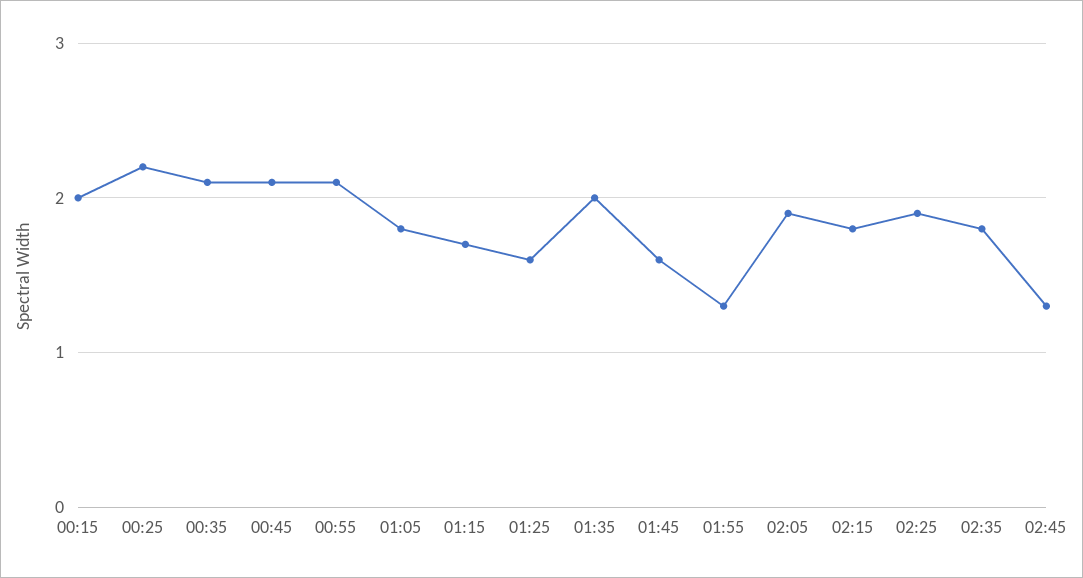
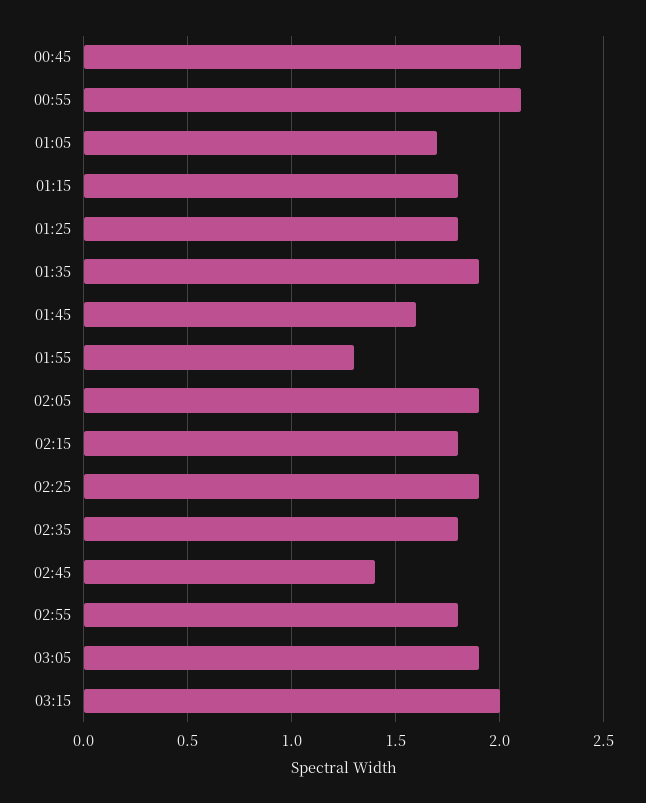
00:15: 2 -> none
00:25: 2.2 -> none
00:35: 2.1 -> none
01:05: 1.8 -> 1.7
01:15: 1.7 -> 1.8
01:25: 1.6 -> 1.8
01:35: 2 -> 1.9
02:45: 1.3 -> 1.4
02:55: none -> 1.8
03:05: none -> 1.9
03:15: none -> 2

